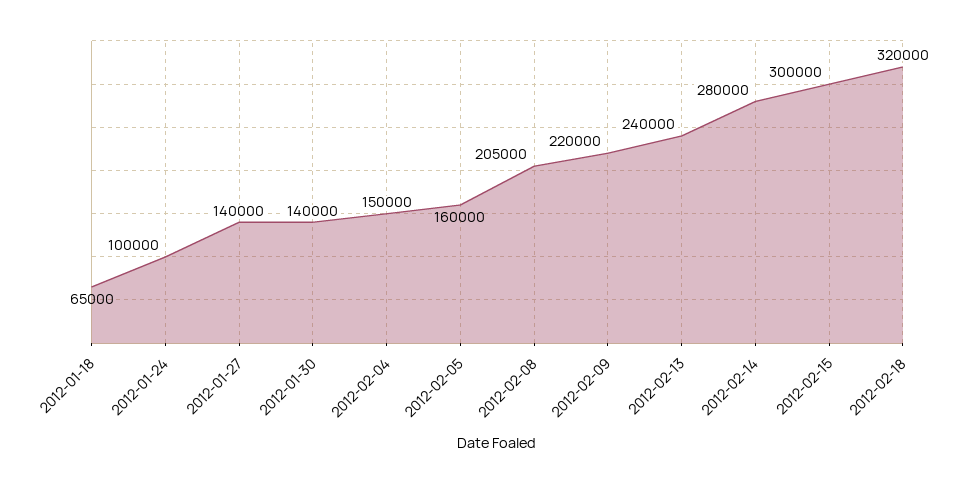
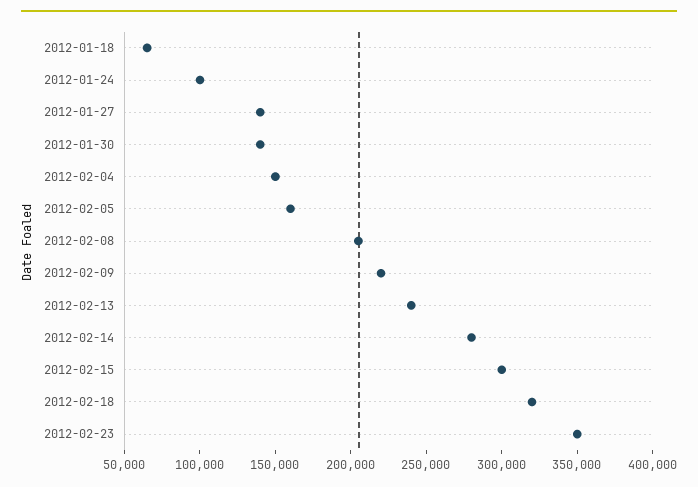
2012-02-23: none -> 350000

